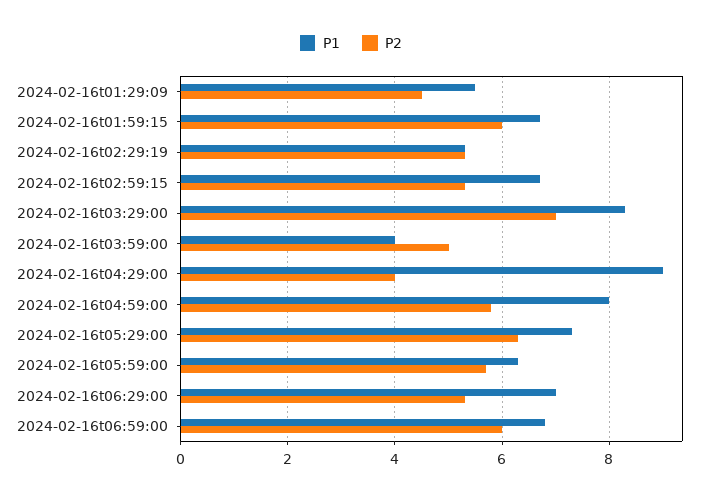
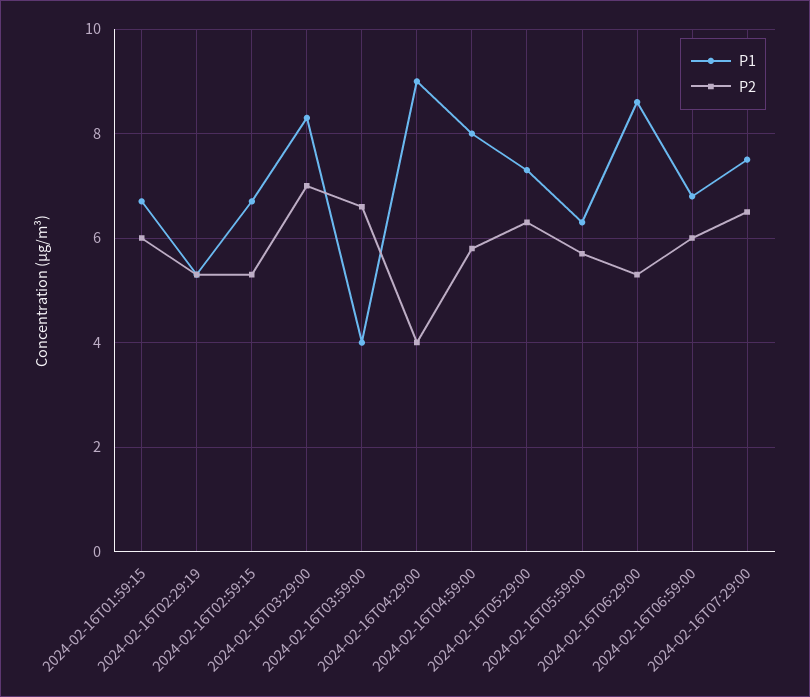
P1, 2024-02-16t01:29:09: 5.5 -> none
P2, 2024-02-16t01:29:09: 4.5 -> none
P2, 2024-02-16t03:59:00: 5 -> 6.5
P1, 2024-02-16t06:29:00: 7 -> 8.5
P1, 2024-02-16T07:29:00: none -> 7.5
P2, 2024-02-16T07:29:00: none -> 6.5

